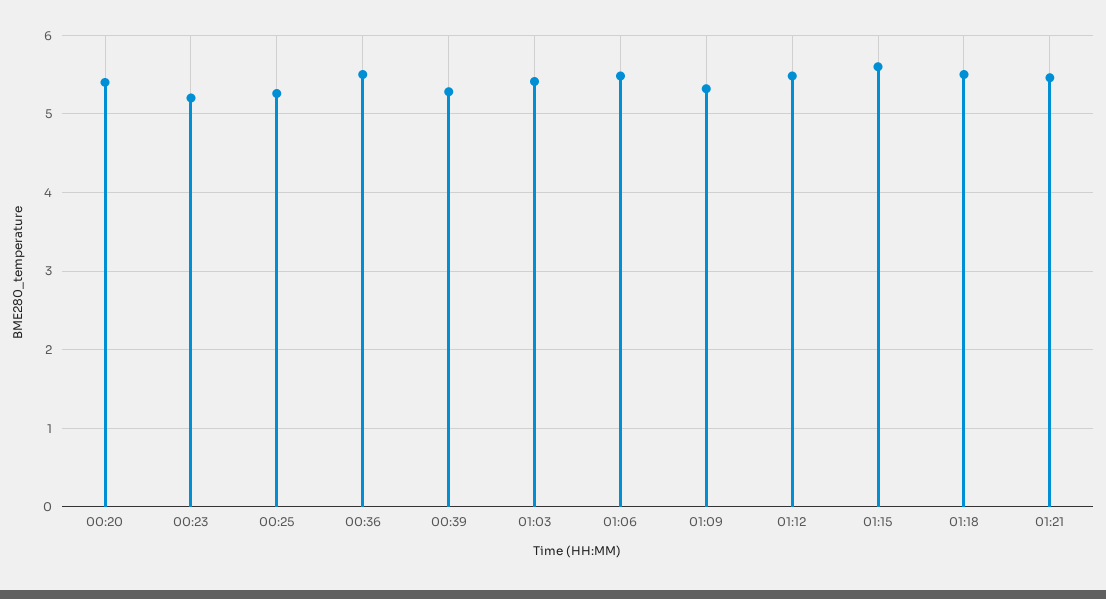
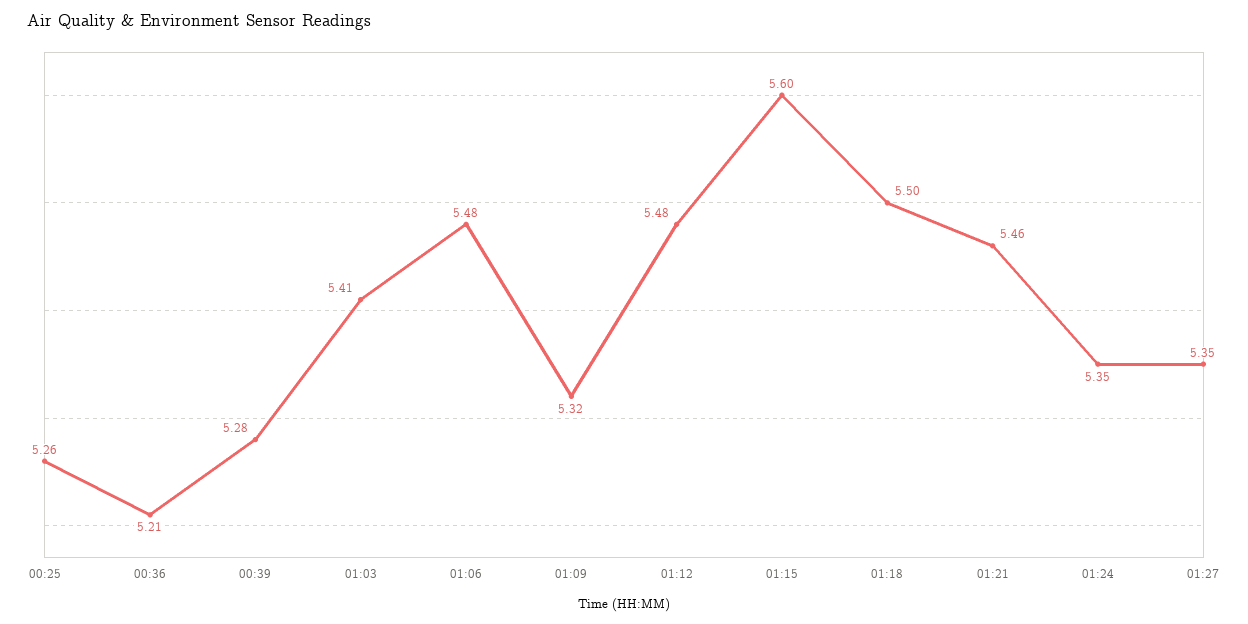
00:20: 5.4 -> none
00:23: 5.2 -> none
00:36: 5.5 -> 5.21
01:24: none -> 5.35
01:27: none -> 5.35

